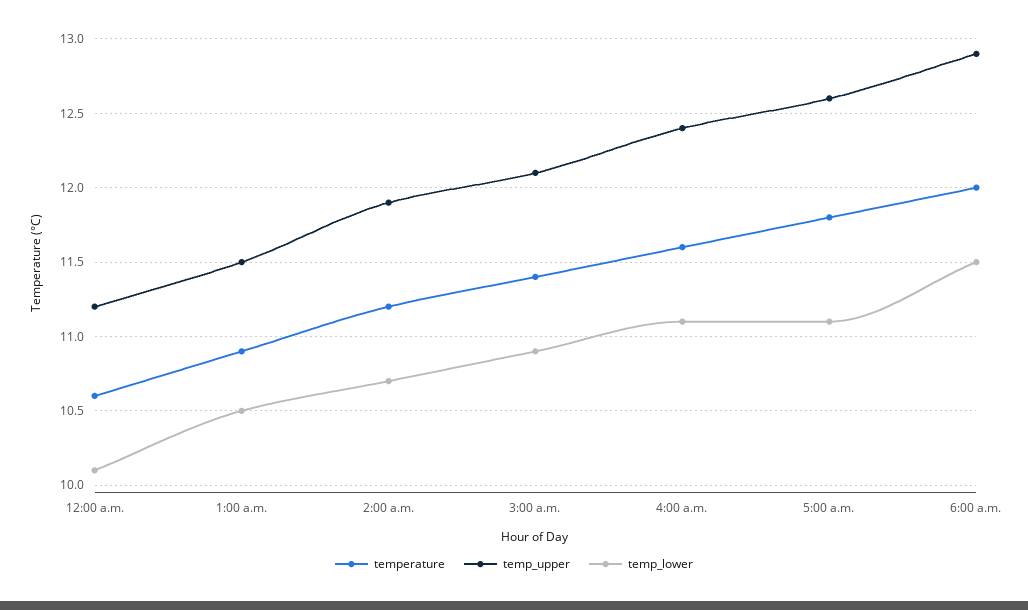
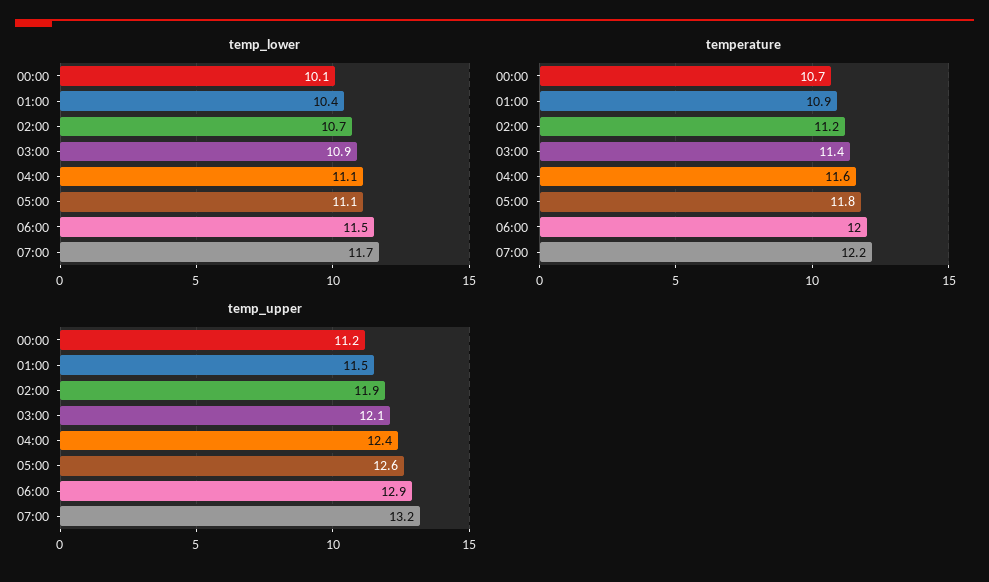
temperature, 12:00 a.m.: 10.6 -> 10.7
temp_lower, 1:00 a.m.: 10.5 -> 10.4
temp_lower, 07:00: none -> 11.7
temperature, 07:00: none -> 12.2
temp_upper, 07:00: none -> 13.2

